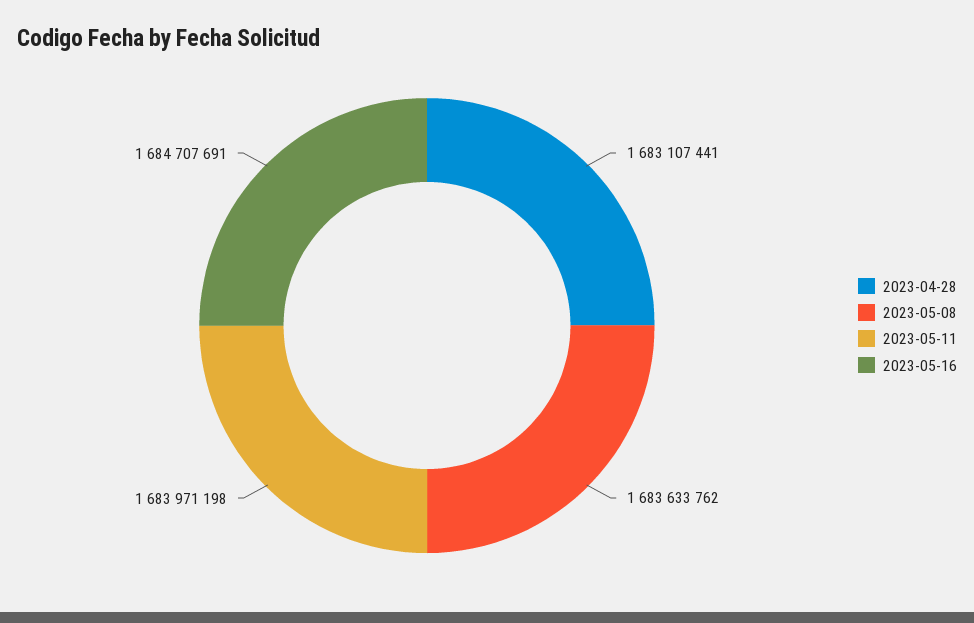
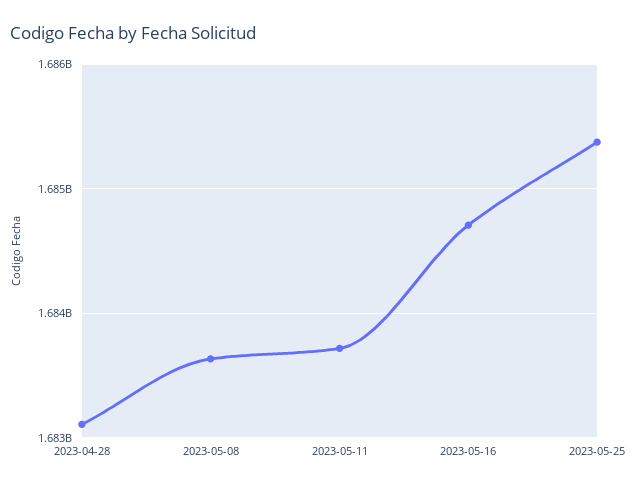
2023-05-11: 1683971198 -> 1683700000
2023-05-25: none -> 1685400000

